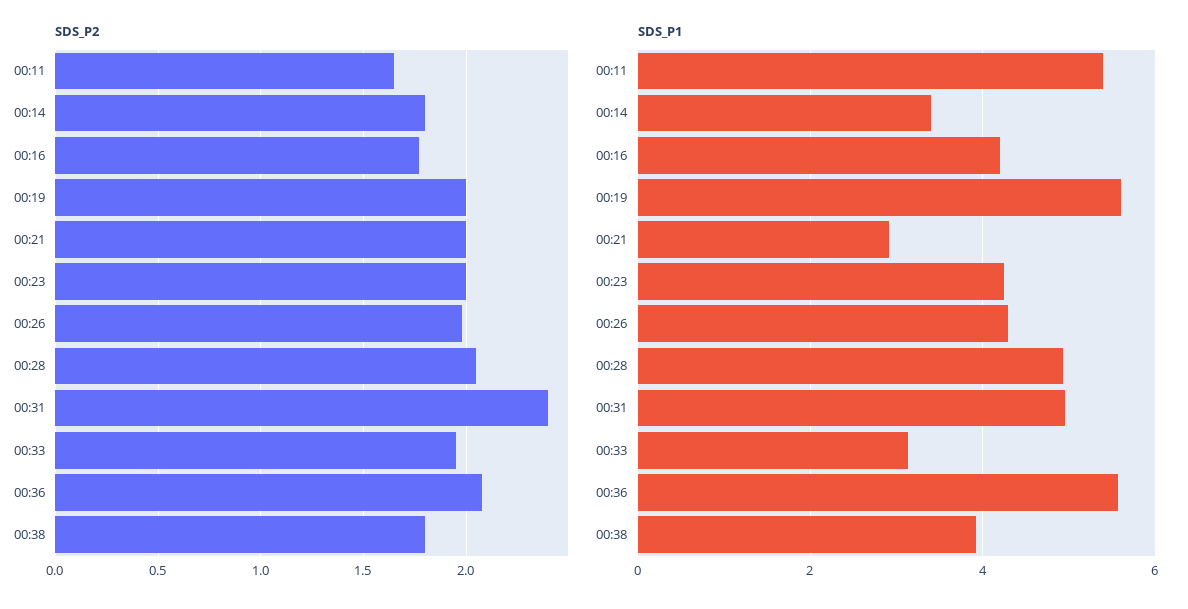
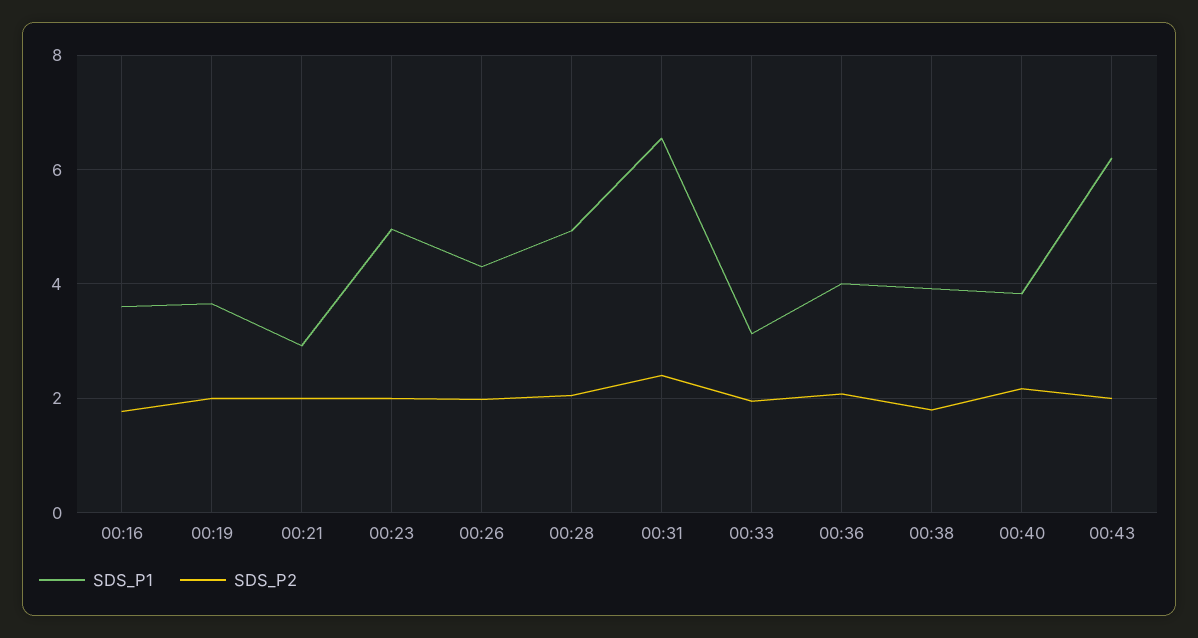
SDS_P2, 00:11: 1.65 -> none
SDS_P2, 00:14: 1.8 -> none
SDS_P1, 00:11: 5.4 -> none
SDS_P1, 00:14: 3.4 -> none
SDS_P1, 00:16: 4.2 -> 3.6
SDS_P1, 00:19: 5.6 -> 3.6
SDS_P1, 00:23: 4.2 -> 5
SDS_P1, 00:31: 5 -> 6.6
SDS_P1, 00:36: 5.6 -> 4
SDS_P1, 00:40: none -> 3.8
SDS_P2, 00:40: none -> 2.2
SDS_P1, 00:43: none -> 6.2
SDS_P2, 00:43: none -> 2

